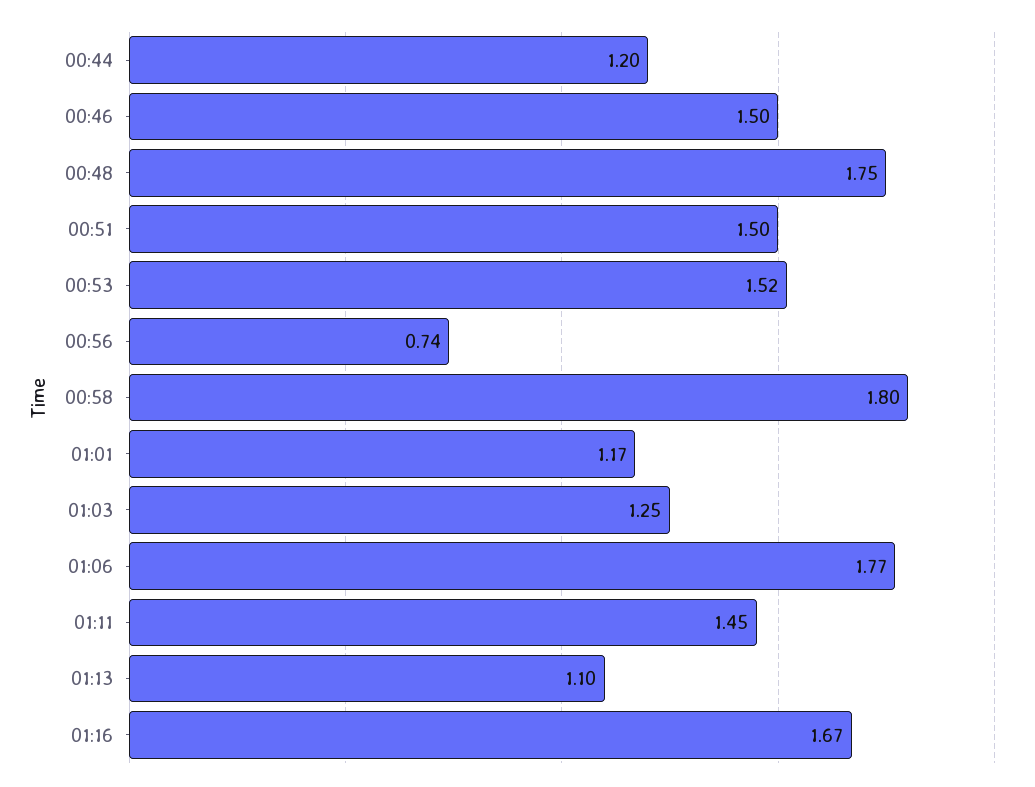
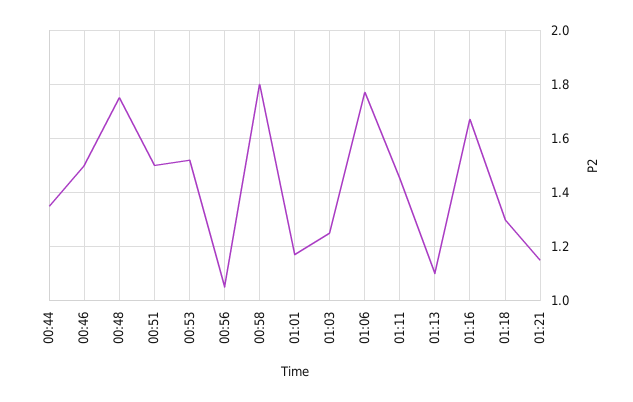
00:44: 1.2 -> 1.35
00:56: 0.74 -> 1.05
01:18: none -> 1.3
01:21: none -> 1.15

